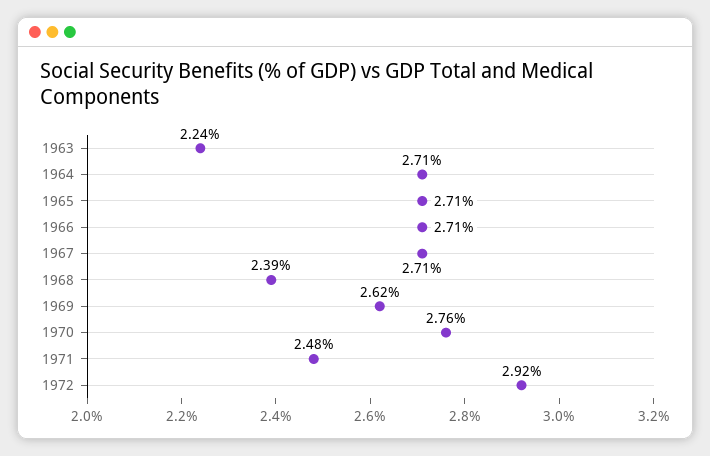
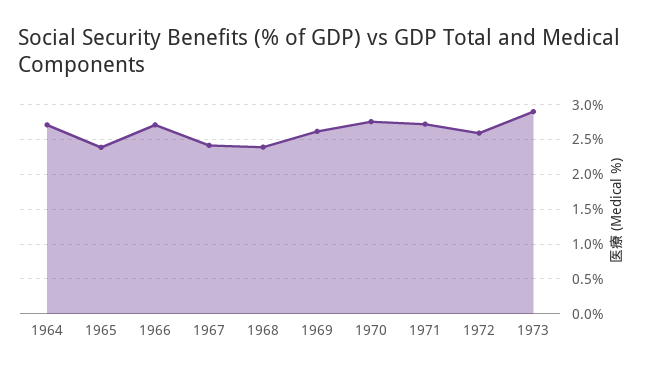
1963: 2.24 -> none
1965: 2.71 -> 2.4
1967: 2.71 -> 2.4
1971: 2.48 -> 2.7
1972: 2.92 -> 2.6
1973: none -> 2.9

